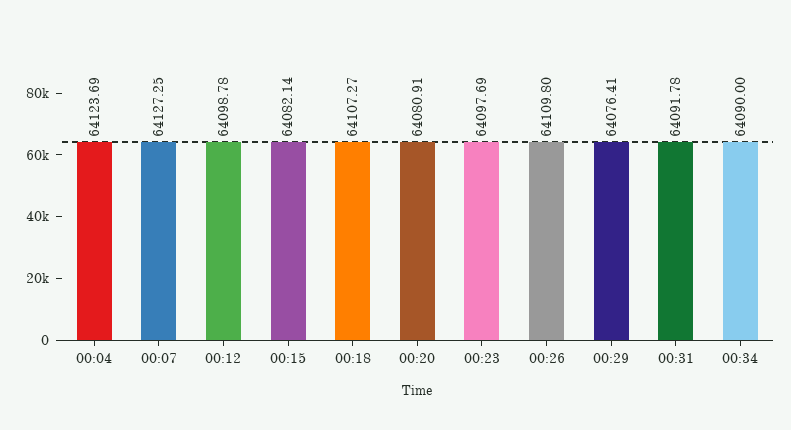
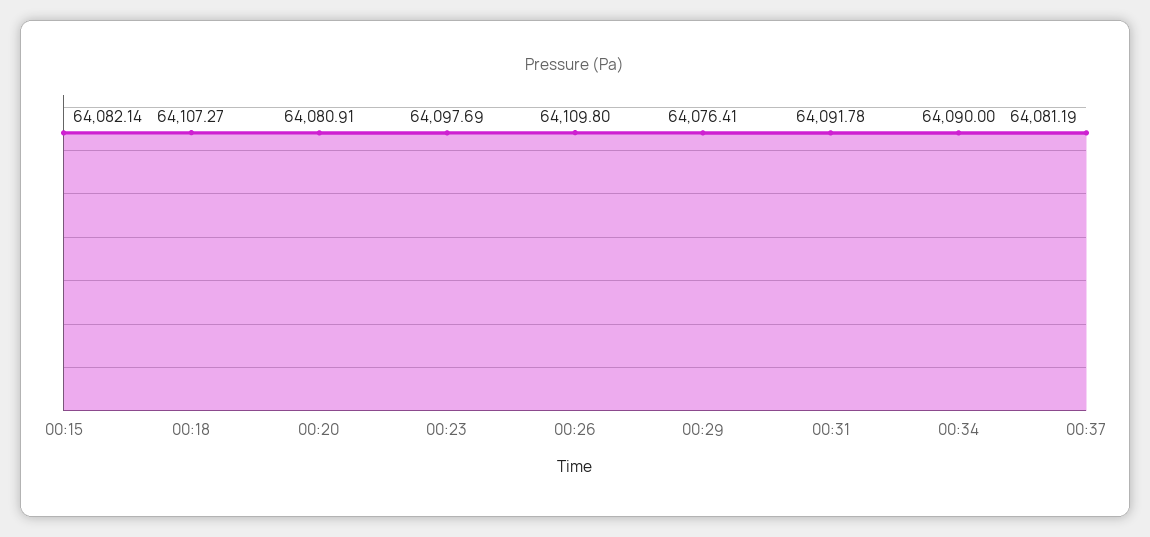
00:04: 64123.69 -> none
00:07: 64127.25 -> none
00:12: 64098.78 -> none
00:37: none -> 64081.19

